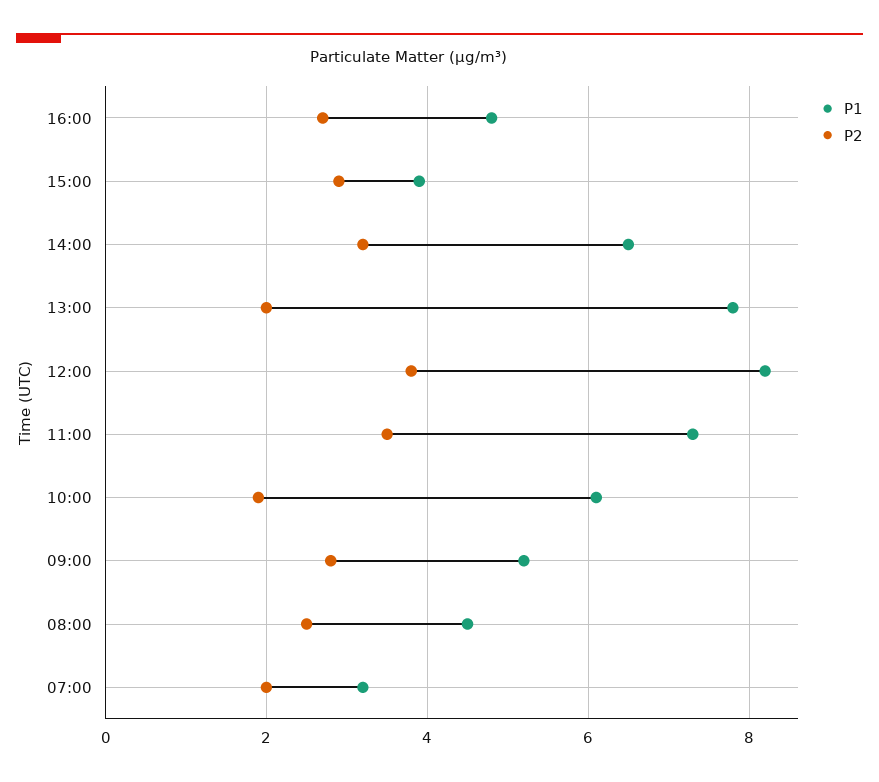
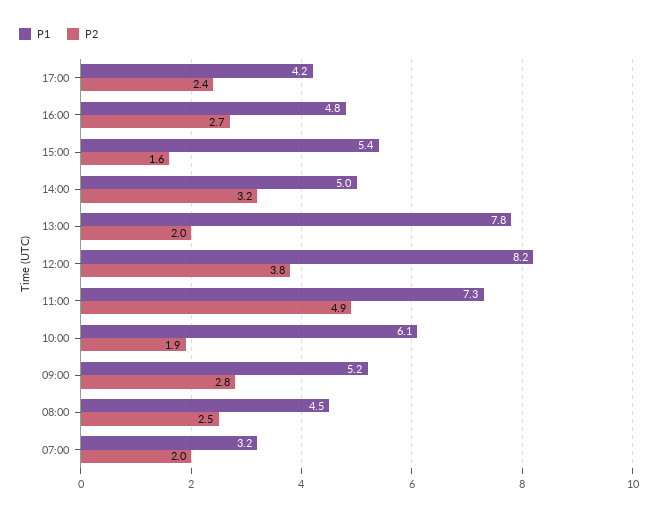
P1, 15:00: 4 -> 5.4
P2, 15:00: 3 -> 1.6
P1, 14:00: 6.5 -> 5
P2, 11:00: 3.5 -> 4.9
P1, 17:00: none -> 4.2
P2, 17:00: none -> 2.4

